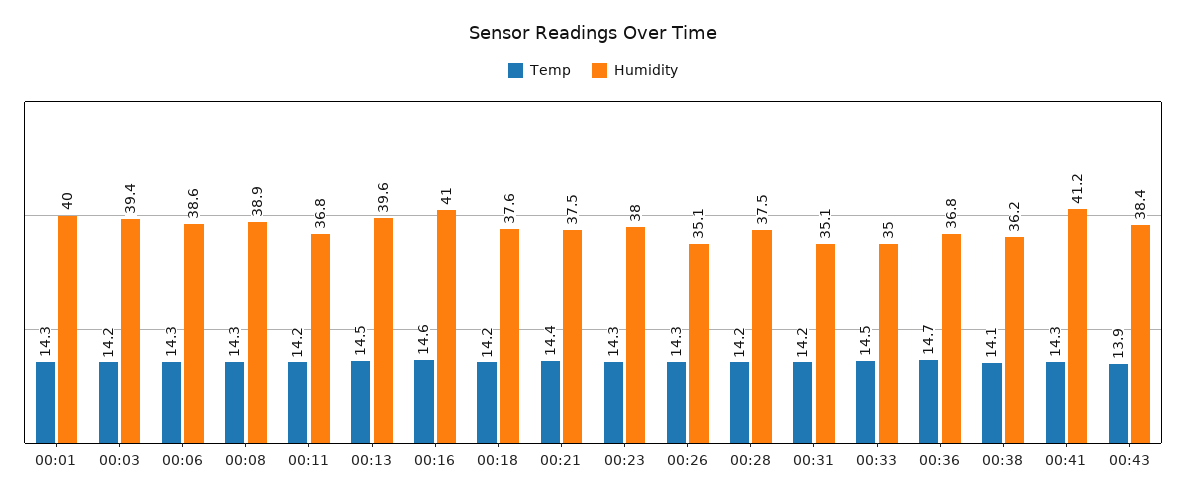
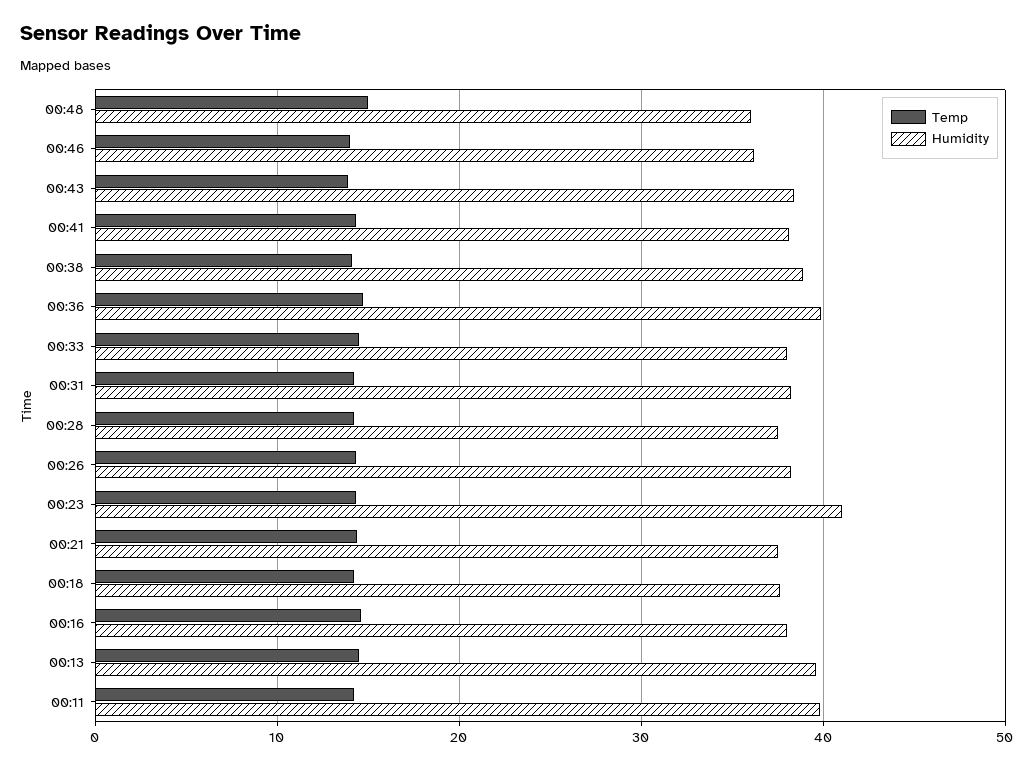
Temp, 00:01: 14.3 -> none
Humidity, 00:01: 40 -> none
Temp, 00:03: 14.2 -> none
Humidity, 00:03: 39.4 -> none
Temp, 00:06: 14.3 -> none
Humidity, 00:06: 38.6 -> none
Temp, 00:08: 14.3 -> none
Humidity, 00:08: 38.9 -> none
Humidity, 00:11: 36.8 -> 40
Humidity, 00:16: 41 -> 38
Humidity, 00:23: 38 -> 41
Humidity, 00:26: 35.1 -> 38
Humidity, 00:31: 35.1 -> 38
Humidity, 00:33: 35 -> 38
Humidity, 00:36: 36.8 -> 40
Humidity, 00:38: 36.2 -> 39
Humidity, 00:41: 41.2 -> 38
Temp, 00:48: none -> 15
Humidity, 00:48: none -> 36
Temp, 00:46: none -> 14
Humidity, 00:46: none -> 36

